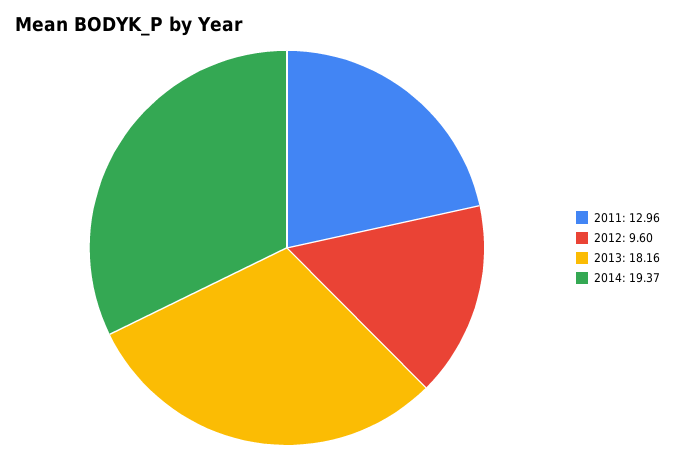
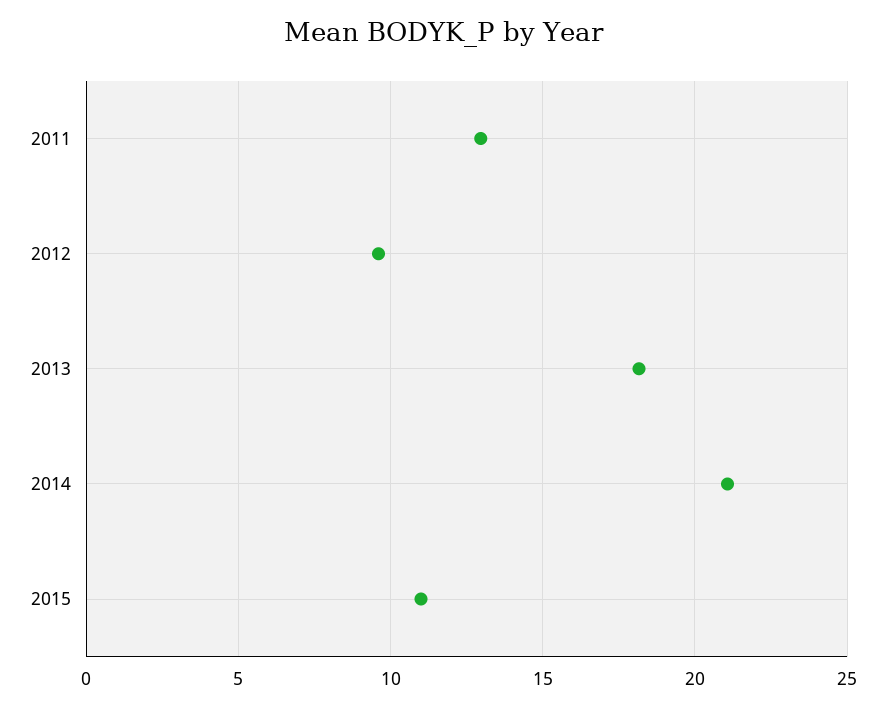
2014: 19.37 -> 21
2015: none -> 11

